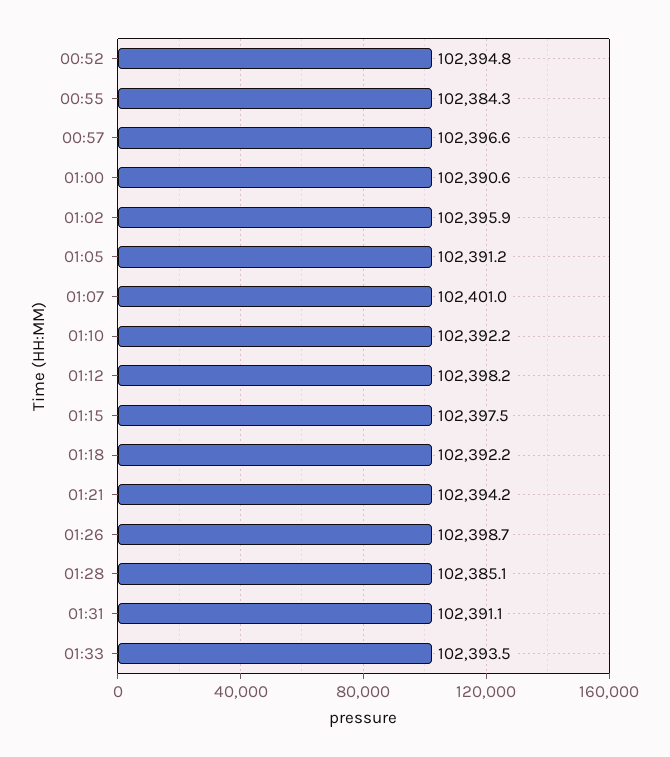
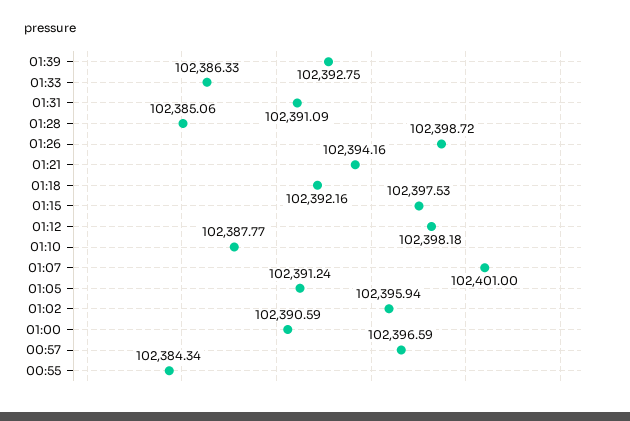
00:52: 102394.8 -> none
01:10: 102392.2 -> 102387.77
01:33: 102393.5 -> 102386.33
01:39: none -> 102392.75

